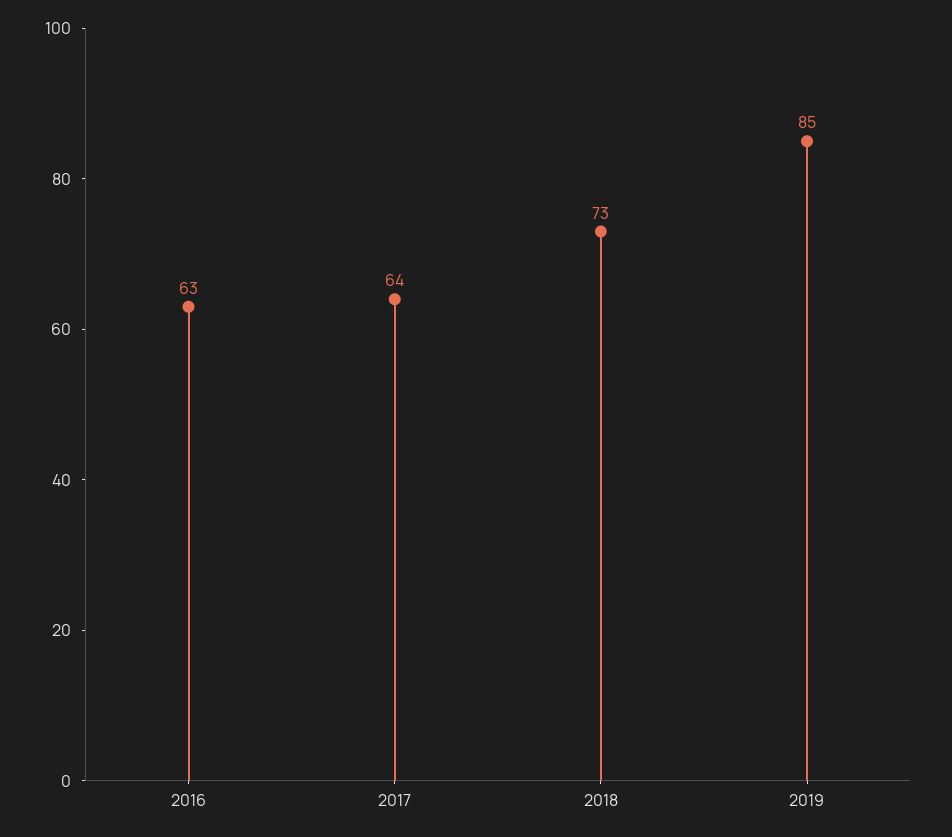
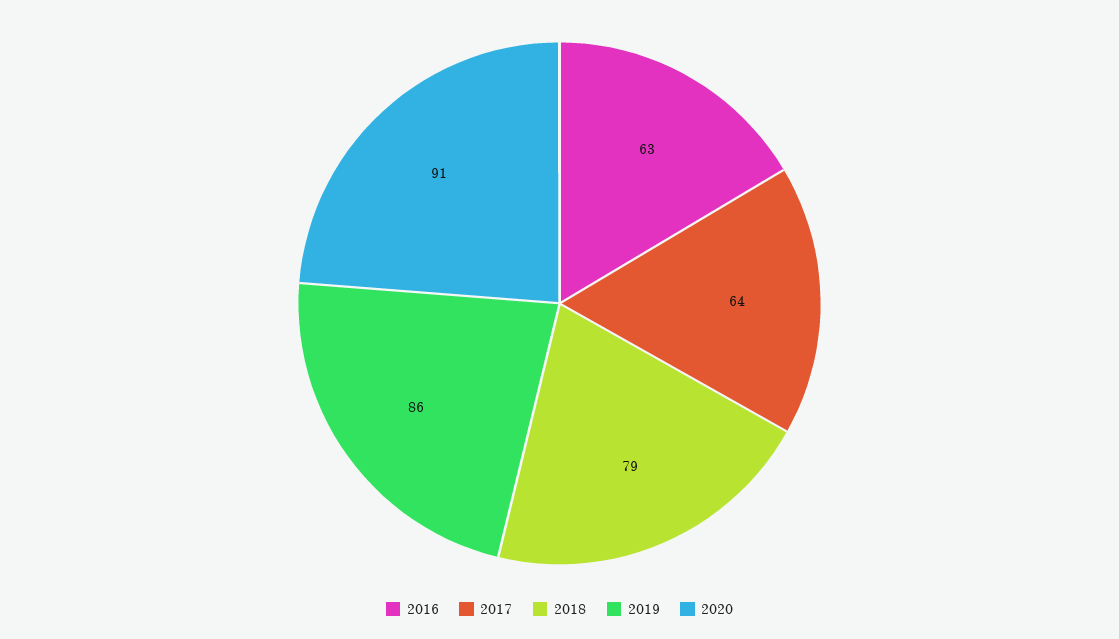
2018: 73 -> 79
2019: 85 -> 86
2020: none -> 91

